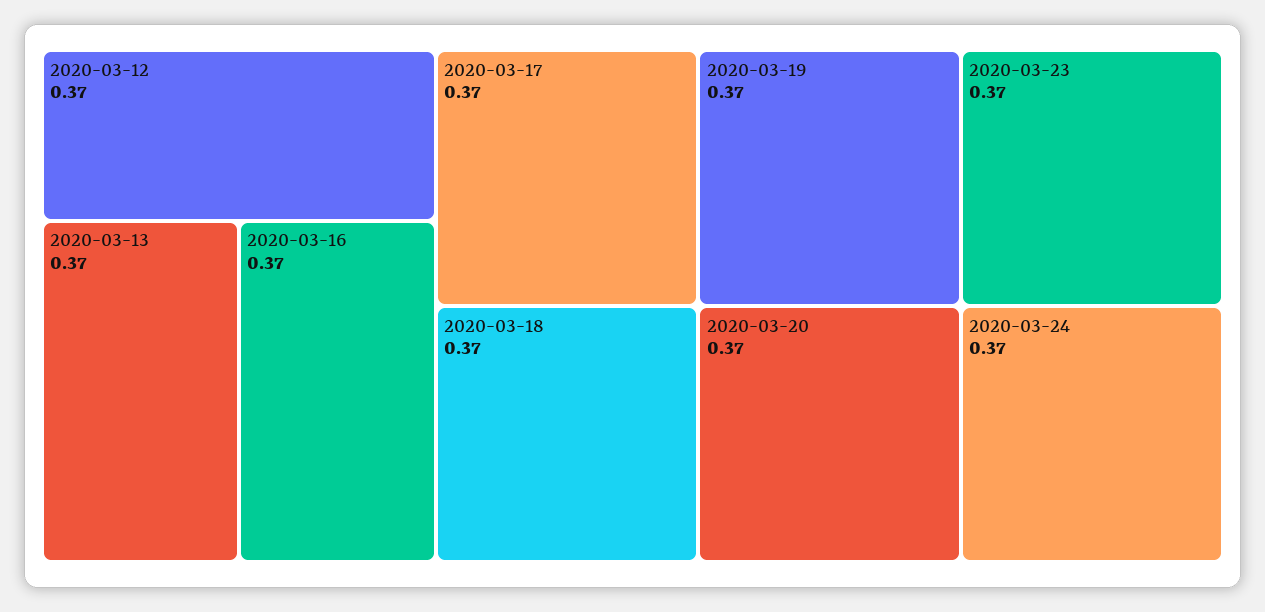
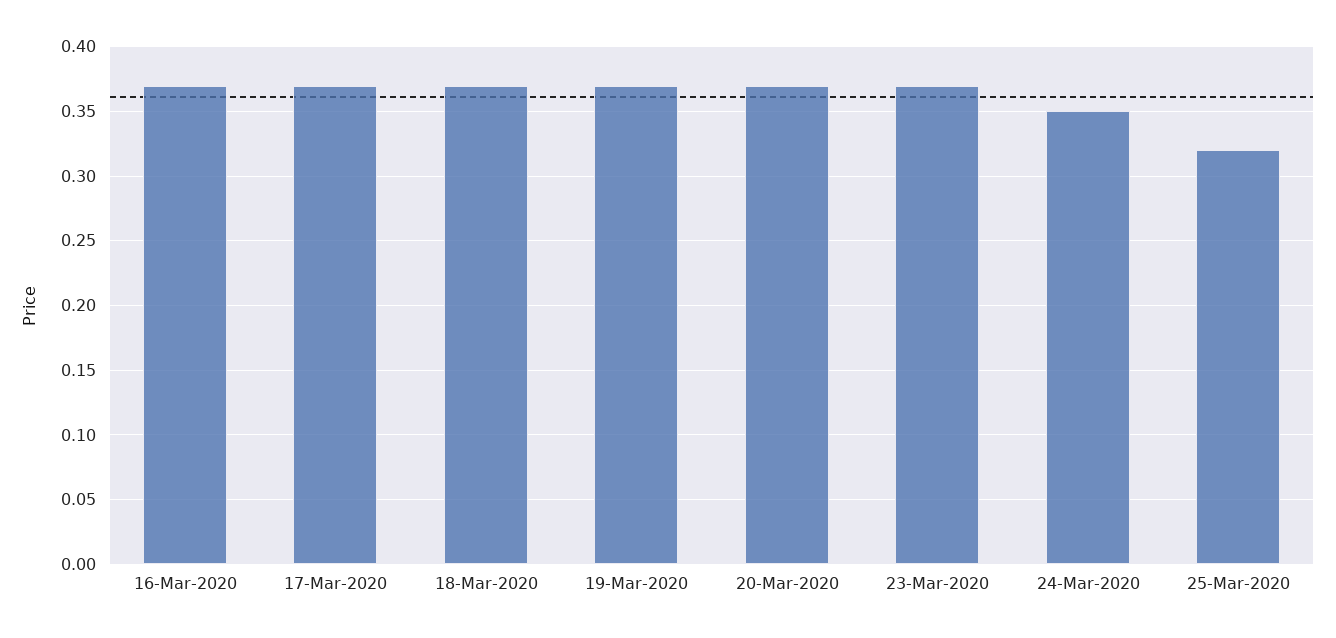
2020-03-12: 0.37 -> none
2020-03-13: 0.37 -> none
2020-03-24: 0.37 -> 0.35
25-Mar-2020: none -> 0.32

